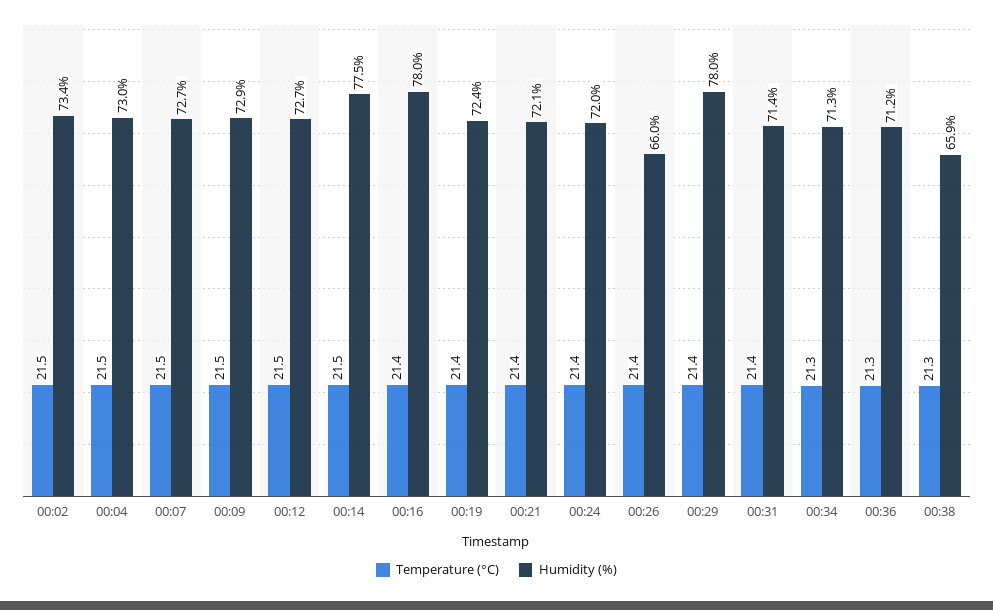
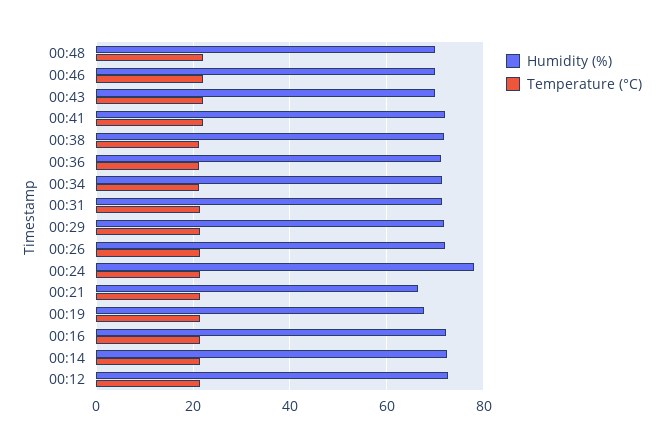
Temperature (°C), 00:02: 21.5 -> none
Humidity (%), 00:02: 73.4 -> none
Temperature (°C), 00:04: 21.5 -> none
Humidity (%), 00:04: 73 -> none
Temperature (°C), 00:07: 21.5 -> none
Humidity (%), 00:07: 72.7 -> none
Temperature (°C), 00:09: 21.5 -> none
Humidity (%), 00:09: 72.9 -> none
Humidity (%), 00:14: 77.5 -> 72
Humidity (%), 00:16: 78 -> 72
Humidity (%), 00:19: 72.4 -> 68
Humidity (%), 00:21: 72.1 -> 66
Humidity (%), 00:24: 72 -> 78
Humidity (%), 00:26: 66 -> 72
Humidity (%), 00:29: 78 -> 72
Humidity (%), 00:38: 65.9 -> 72
Humidity (%), 00:48: none -> 70
Temperature (°C), 00:48: none -> 22
Humidity (%), 00:46: none -> 70
Temperature (°C), 00:46: none -> 22
Humidity (%), 00:43: none -> 70
Temperature (°C), 00:43: none -> 22
Humidity (%), 00:41: none -> 72
Temperature (°C), 00:41: none -> 22

